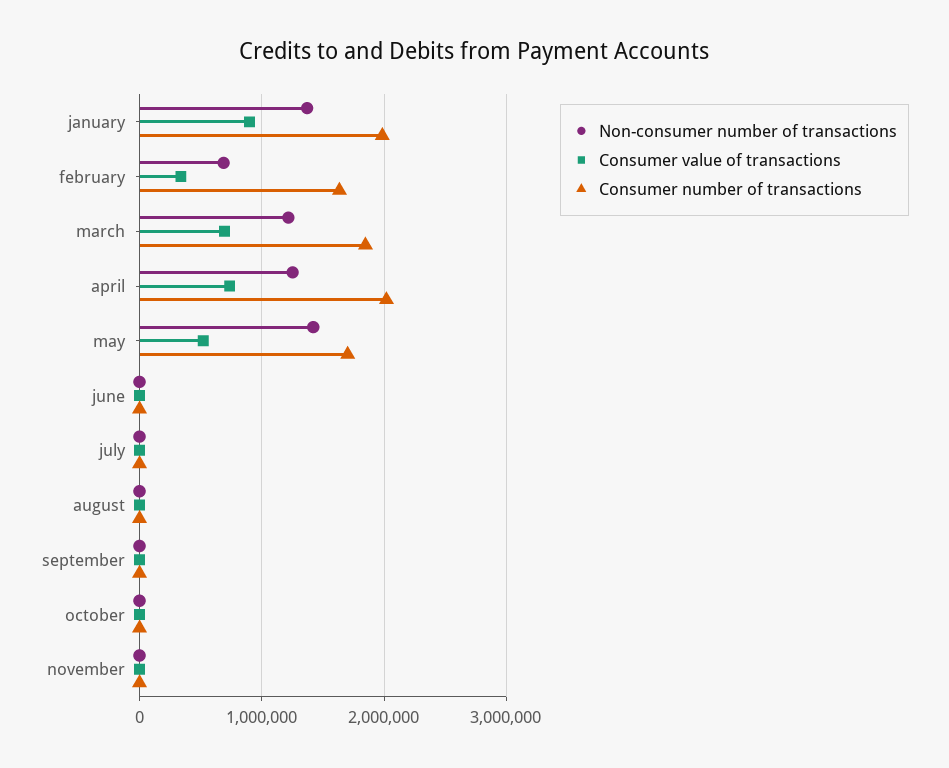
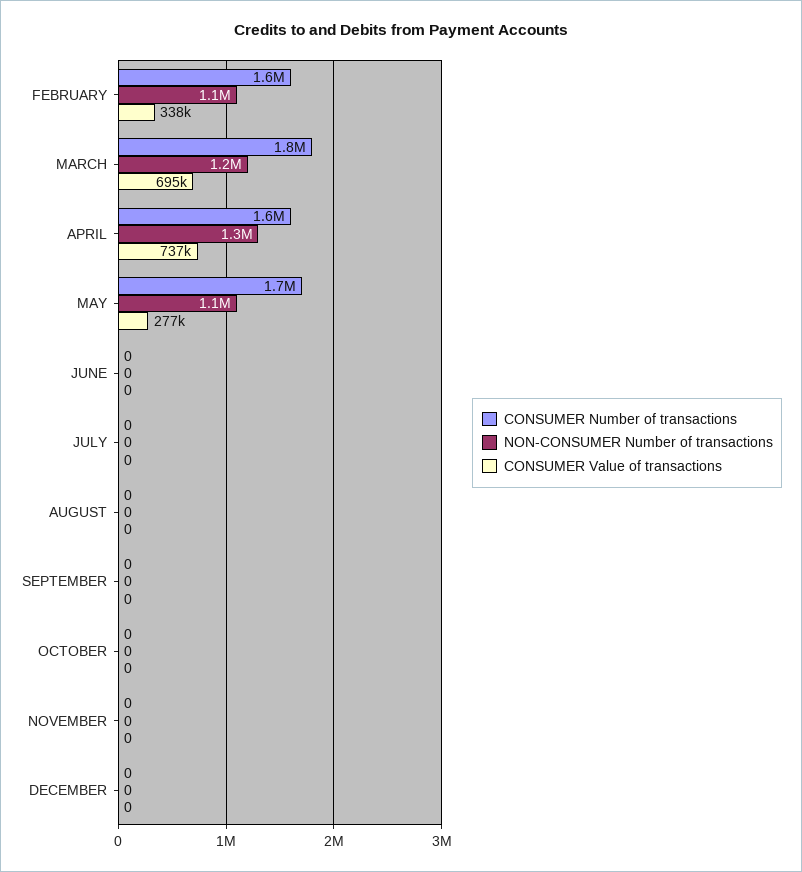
Non-consumer number of transactions, january: 1400000 -> none
Consumer value of transactions, january: 900000 -> none
Consumer number of transactions, january: 2000000 -> none
Non-consumer number of transactions, february: 700000 -> 1100000
Consumer number of transactions, april: 2000000 -> 1600000
Non-consumer number of transactions, may: 1400000 -> 1100000
Consumer value of transactions, may: 500000 -> 277000
Consumer number of transactions, DECEMBER: none -> 0
Non-consumer number of transactions, DECEMBER: none -> 0
Consumer value of transactions, DECEMBER: none -> 0

